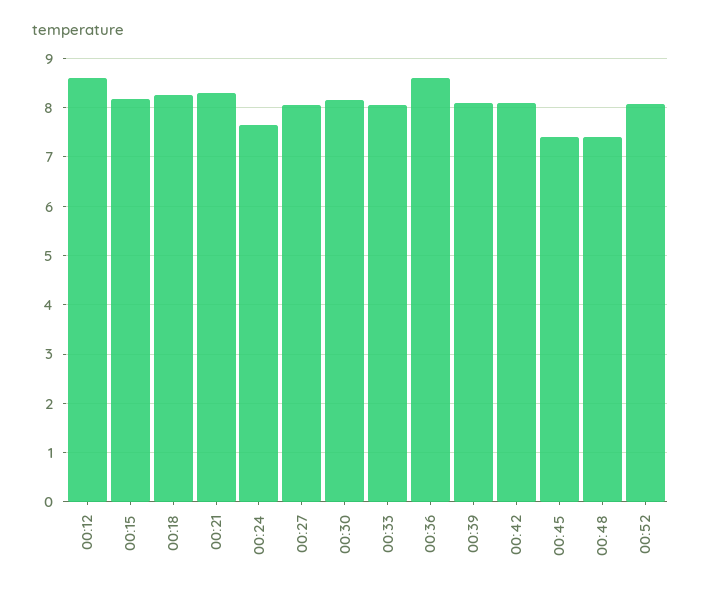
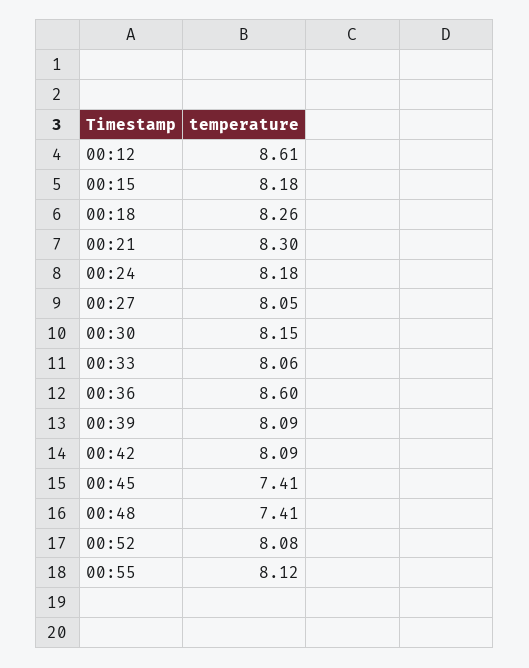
00:24: 7.6 -> 8.18
00:55: none -> 8.12

